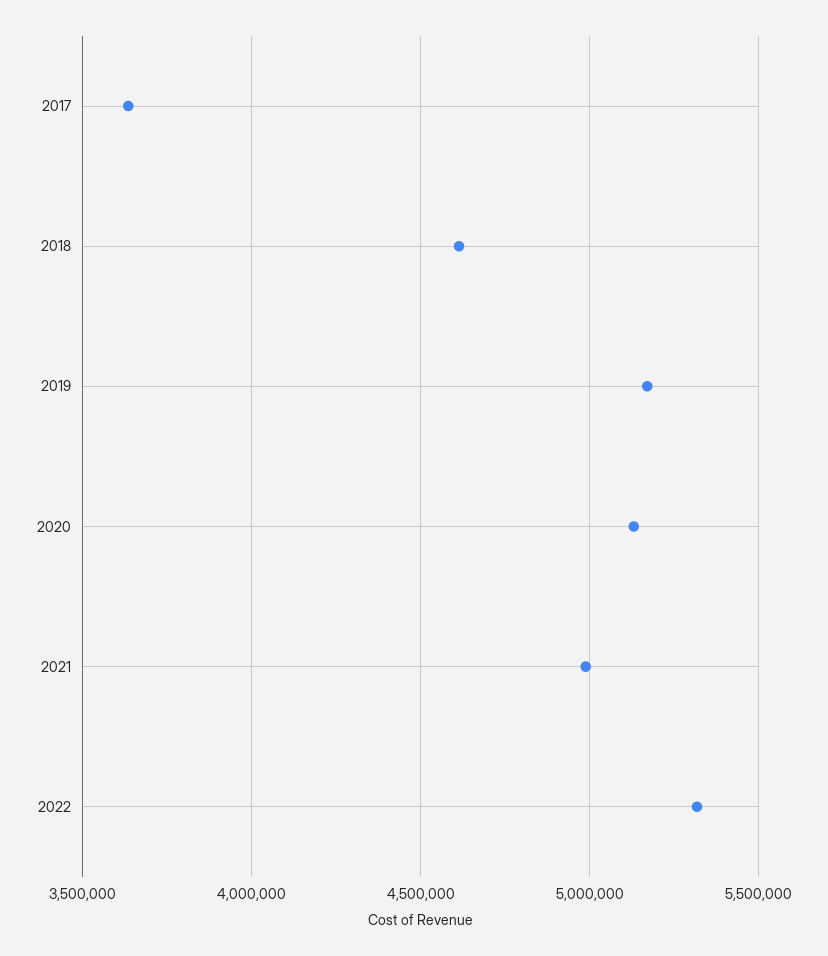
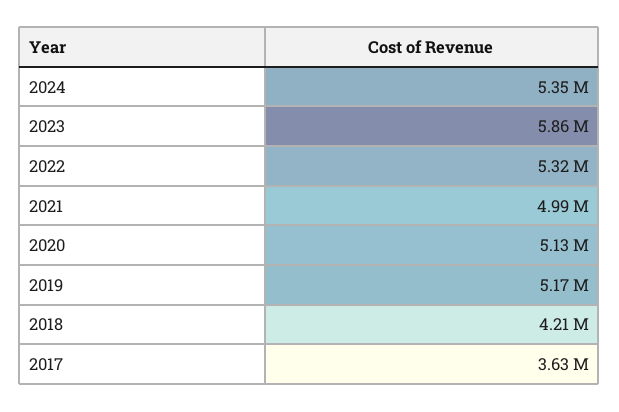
2018: 4600000 -> 4210000
2024: none -> 5350000
2023: none -> 5860000

